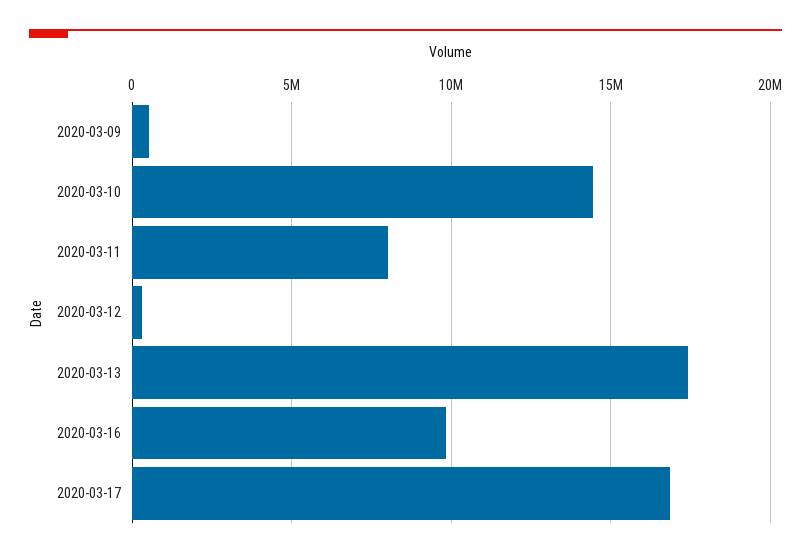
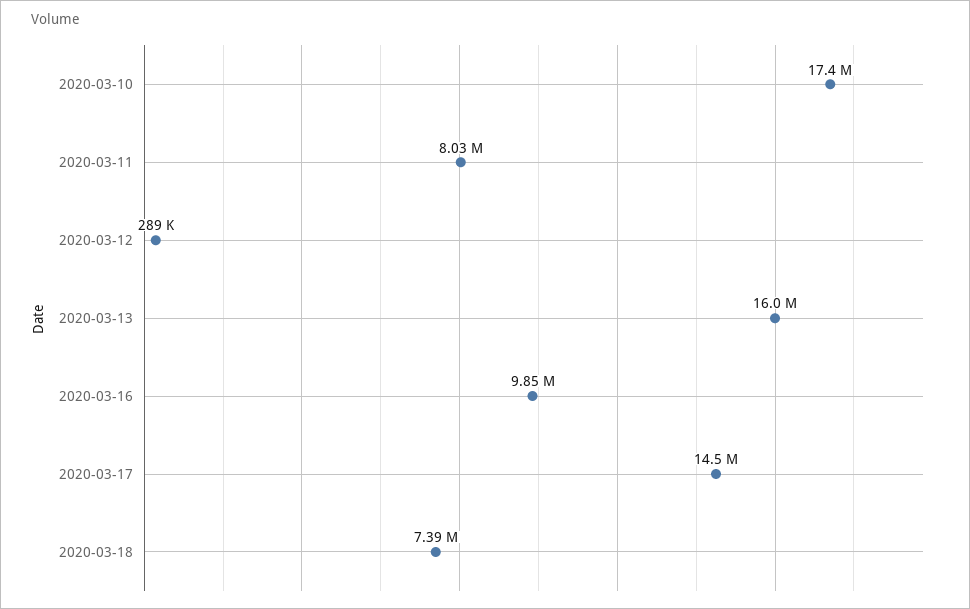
2020-03-09: 500000 -> none
2020-03-10: 14500000 -> 17400000
2020-03-13: 17500000 -> 16000000
2020-03-17: 17000000 -> 14500000
2020-03-18: none -> 7390000

